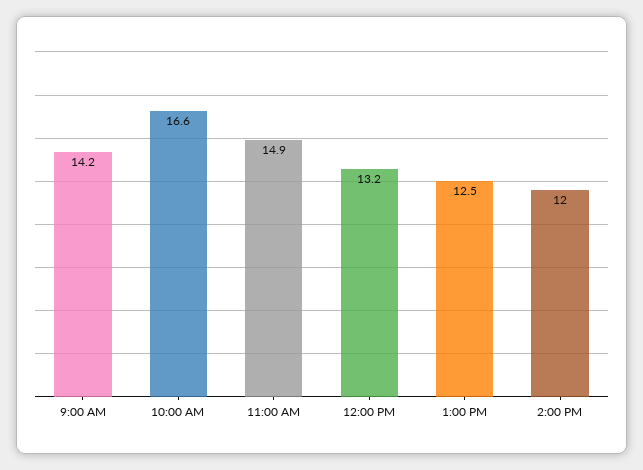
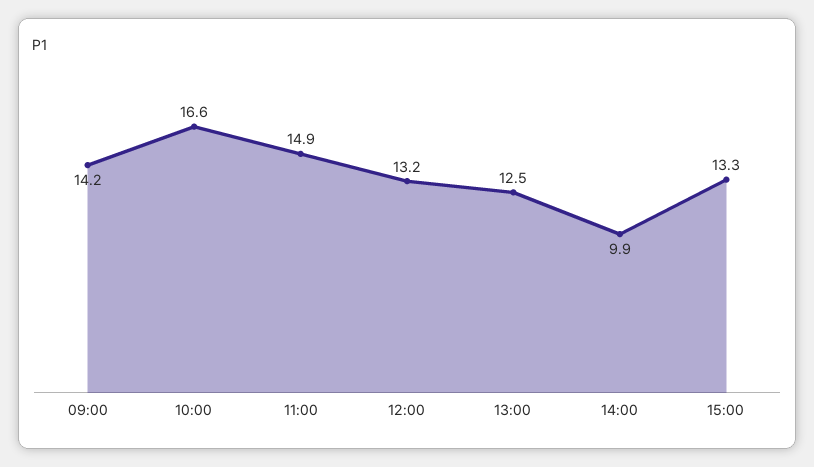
2:00 PM: 12 -> 9.9
15:00: none -> 13.3

